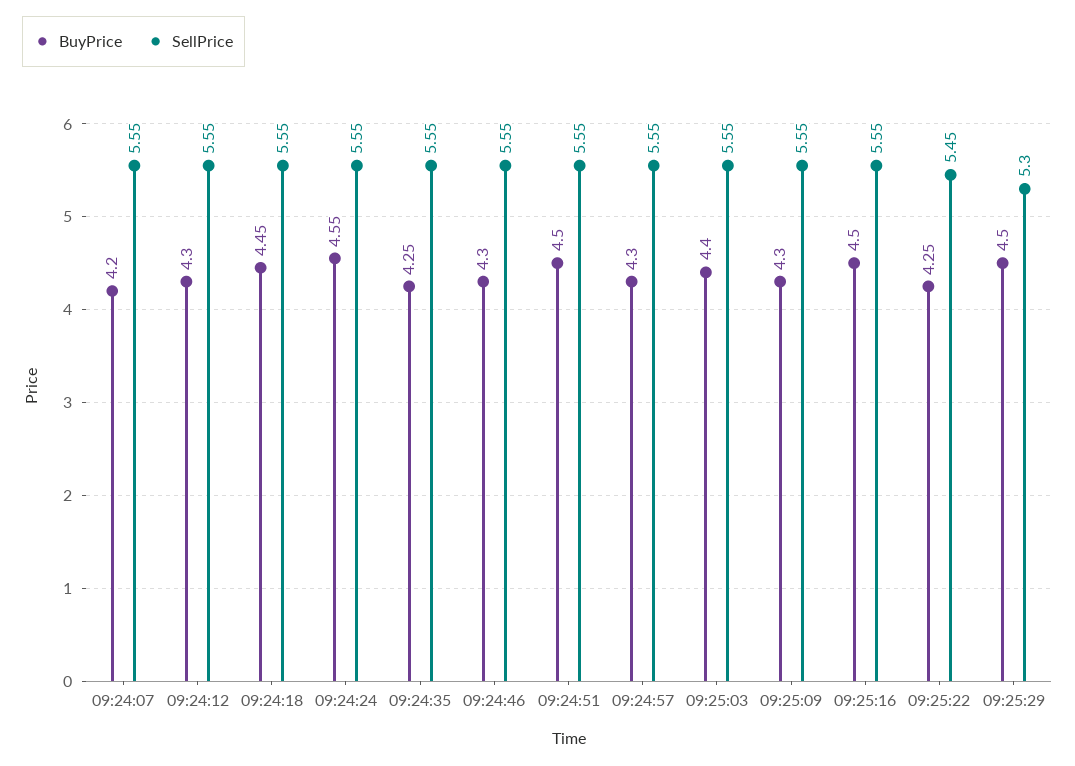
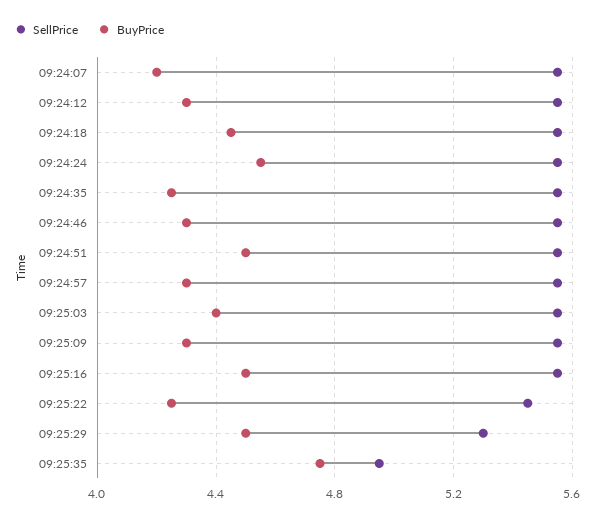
SellPrice, 09:25:35: none -> 4.95
BuyPrice, 09:25:35: none -> 4.75

